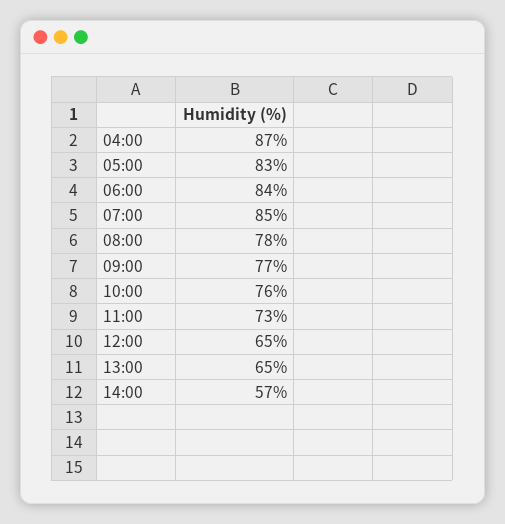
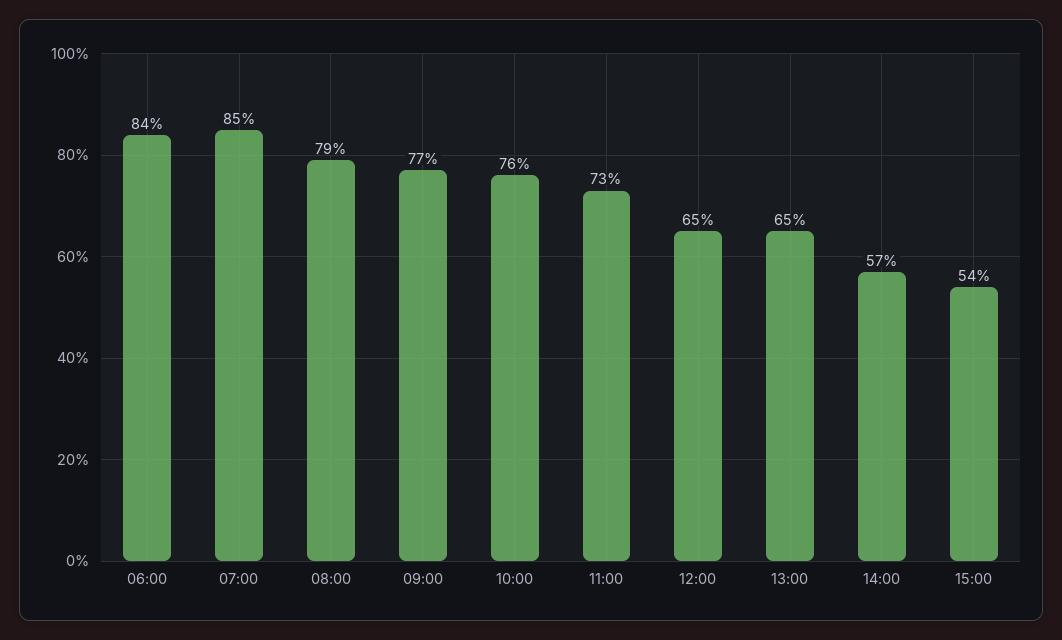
04:00: 87 -> none
05:00: 83 -> none
08:00: 78 -> 79
15:00: none -> 54

